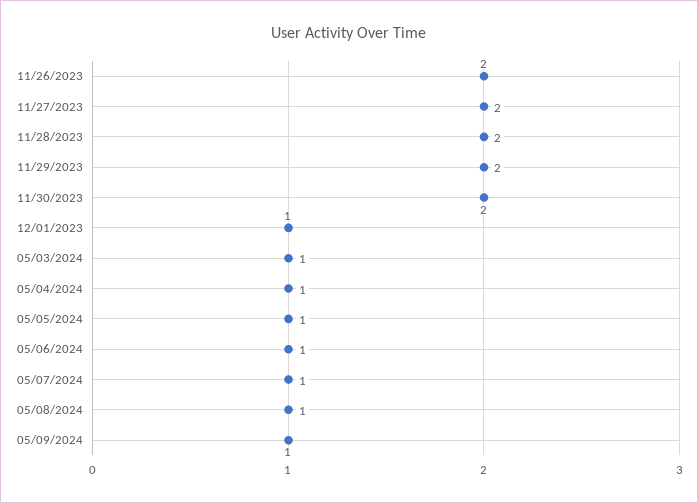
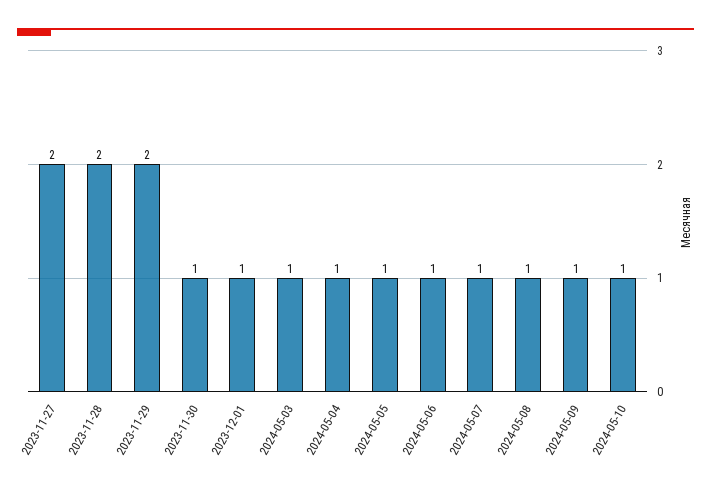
11/26/2023: 2 -> none
11/30/2023: 2 -> 1
2024-05-10: none -> 1

